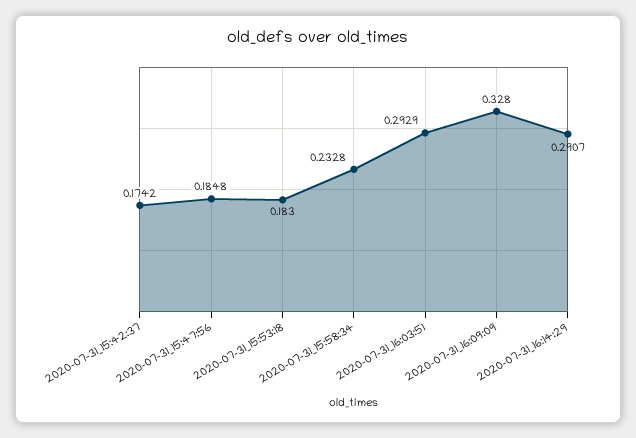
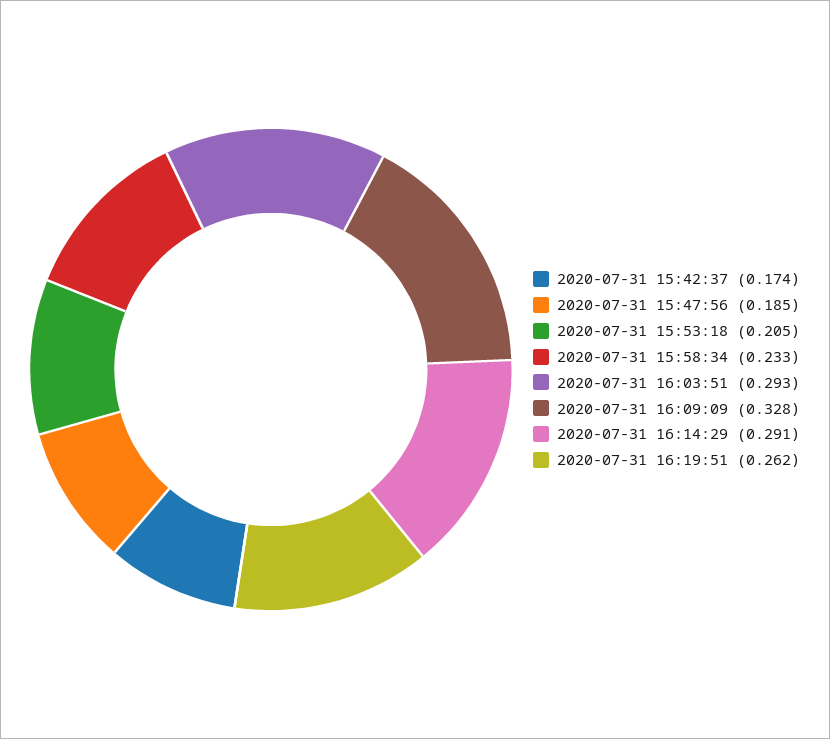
2020-07-31_15:53:18: 0.183 -> 0.205
2020-07-31 16:19:51: none -> 0.262

